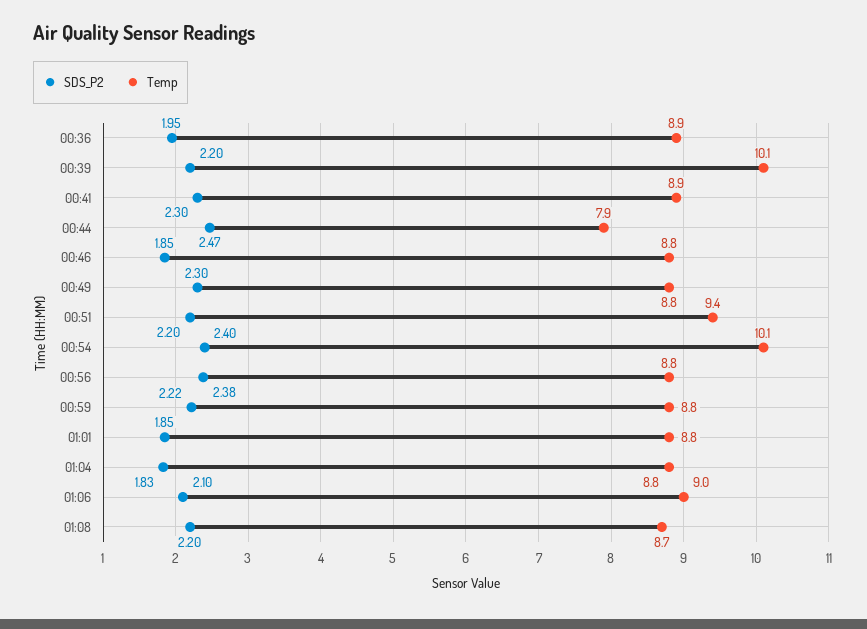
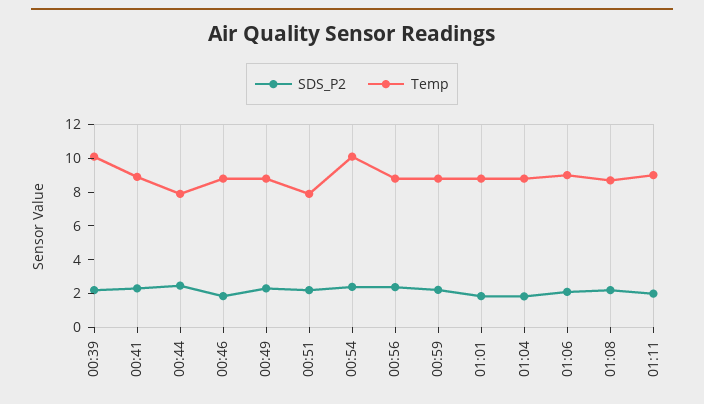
SDS_P2, 00:36: 1.95 -> none
Temp, 00:36: 8.9 -> none
Temp, 00:51: 9.4 -> 8
SDS_P2, 01:11: none -> 2
Temp, 01:11: none -> 9

